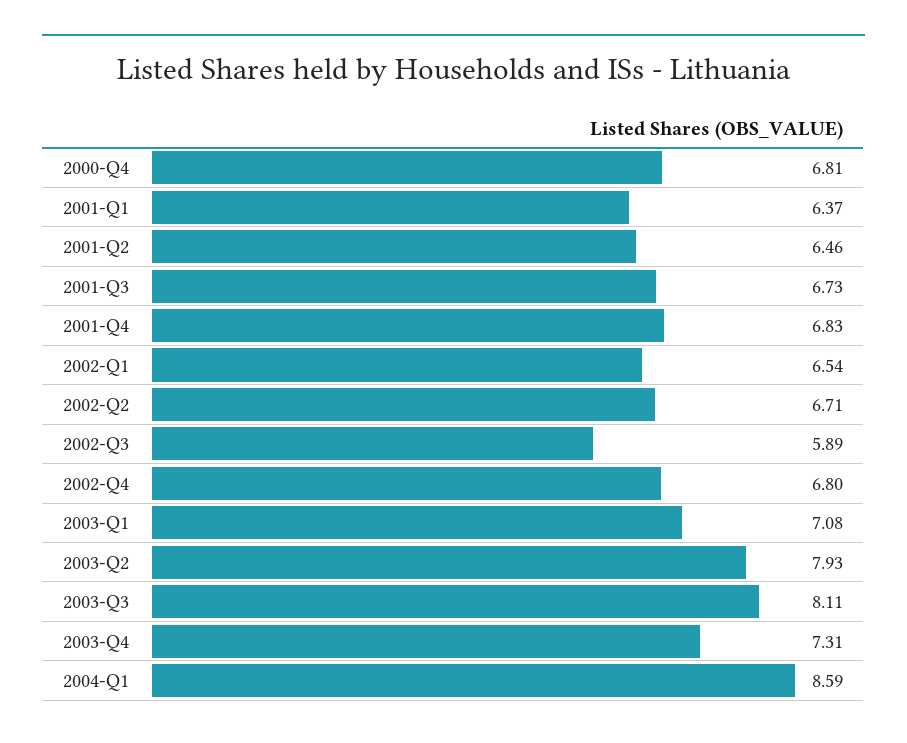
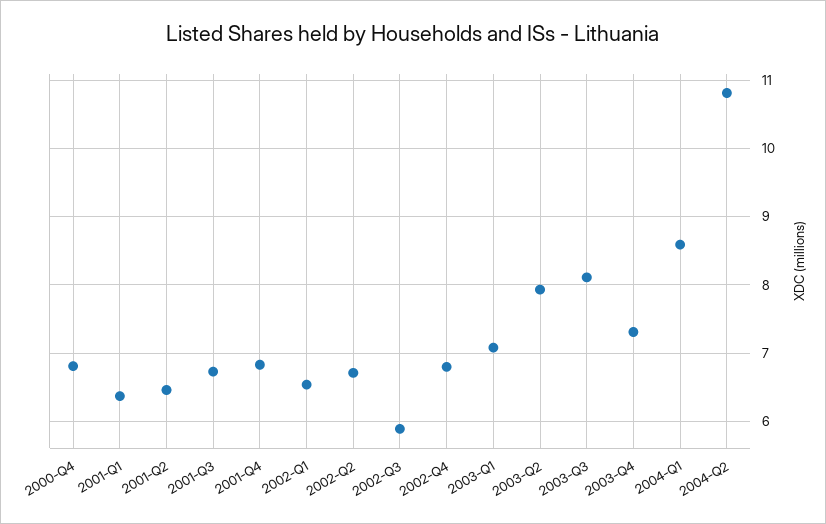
2004-Q2: none -> 10.8

